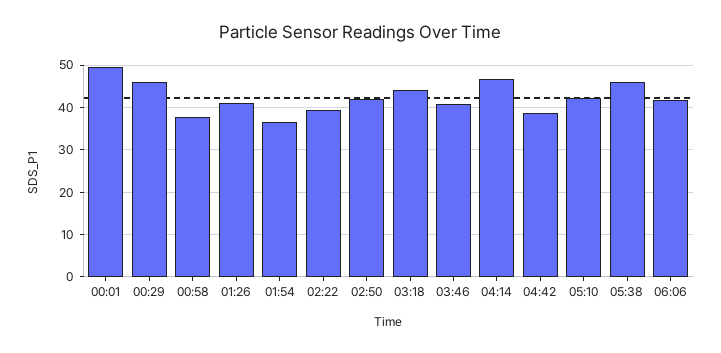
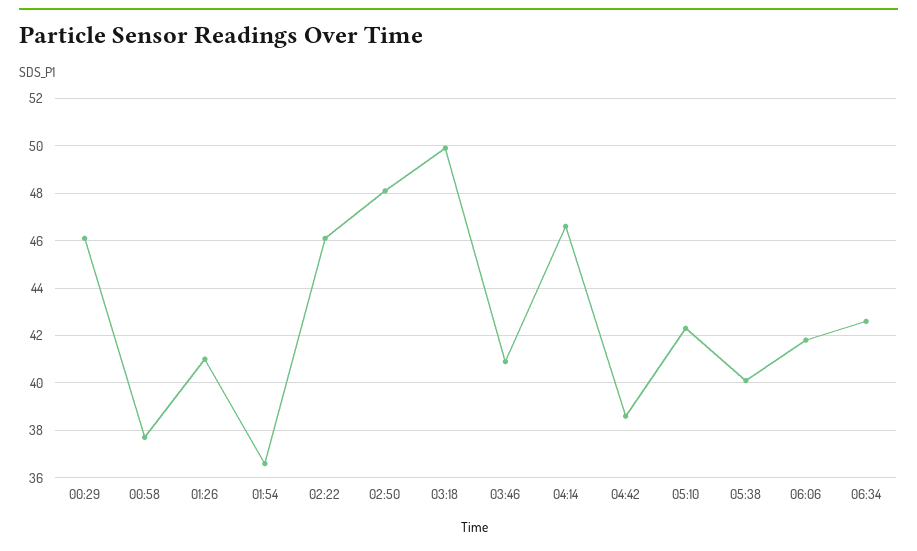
00:01: 50 -> none
02:22: 40 -> 46
02:50: 42 -> 48
03:18: 44 -> 50
05:38: 46 -> 40
06:34: none -> 42.5

